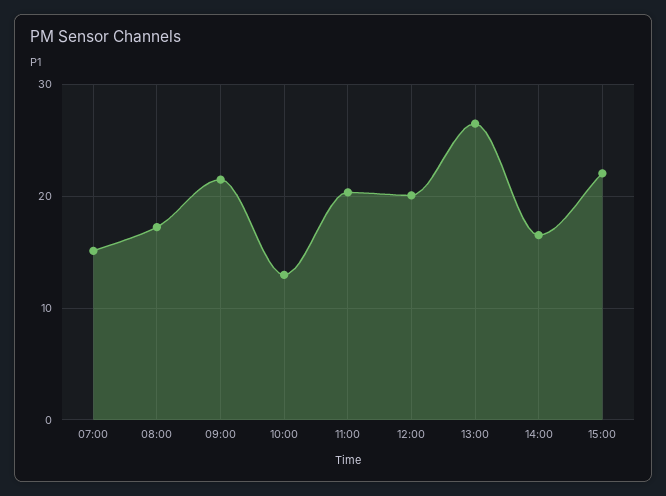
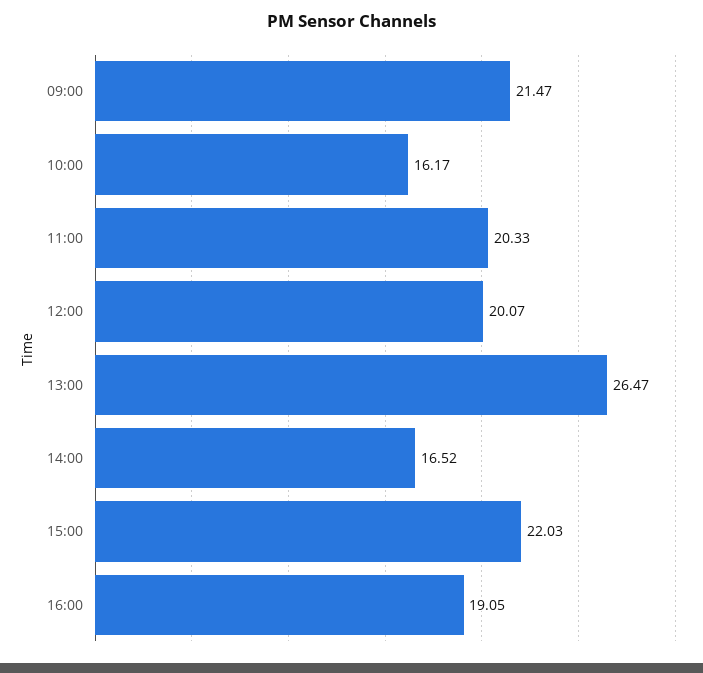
07:00: 15 -> none
08:00: 17 -> none
10:00: 13 -> 16.17
16:00: none -> 19.05

